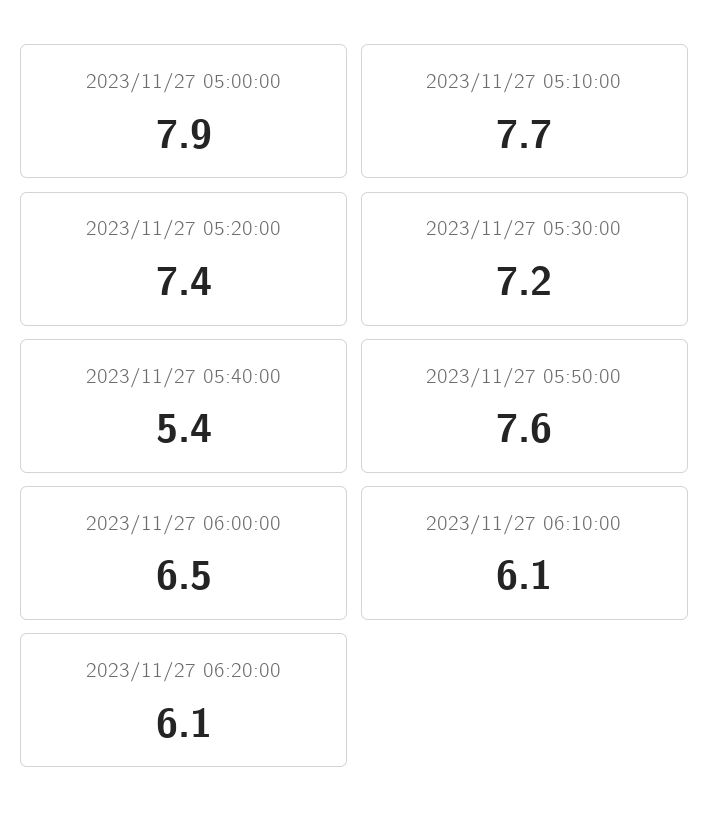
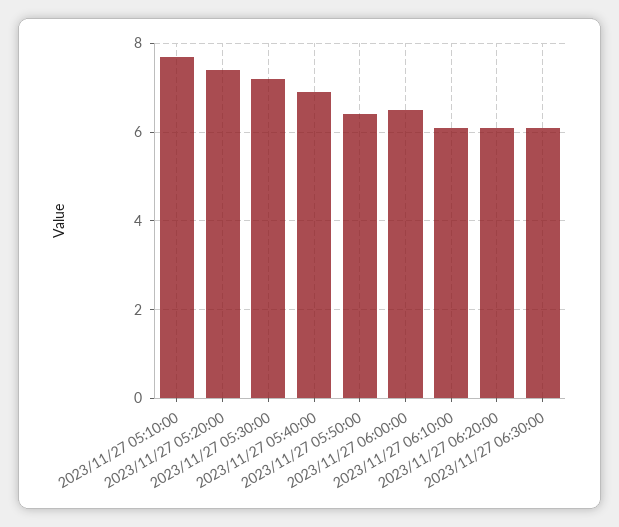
2023/11/27 05:00:00: 7.9 -> none
2023/11/27 05:40:00: 5.4 -> 7
2023/11/27 05:50:00: 7.6 -> 6.5
2023/11/27 06:30:00: none -> 6

